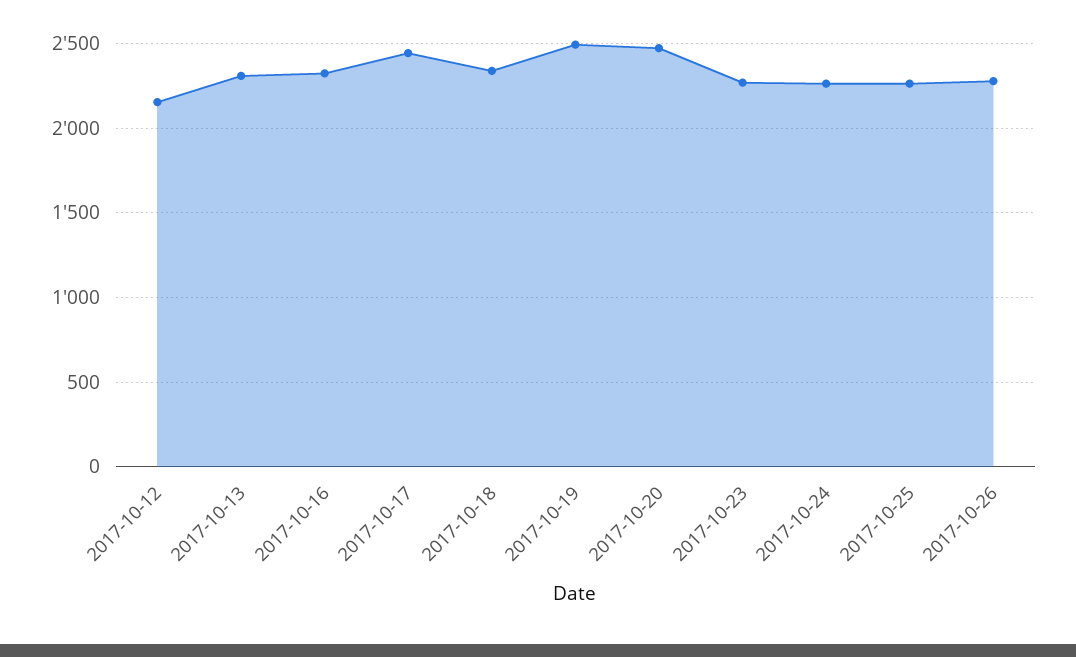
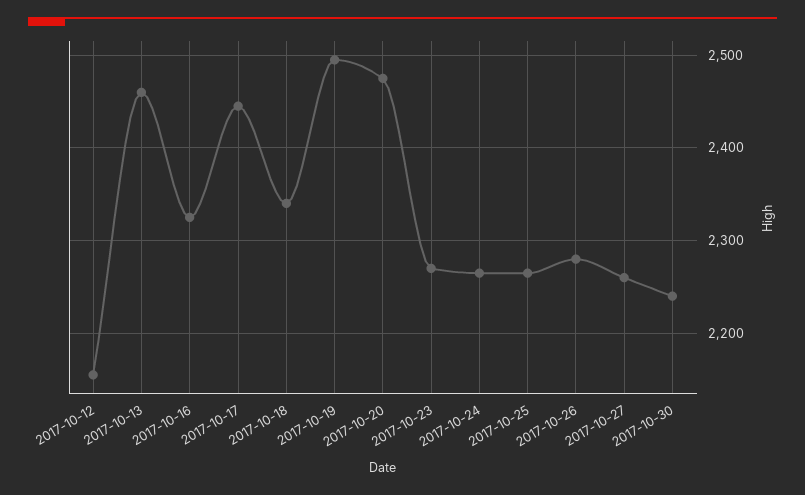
2017-10-13: 2300 -> 2460
2017-10-27: none -> 2260
2017-10-30: none -> 2240

